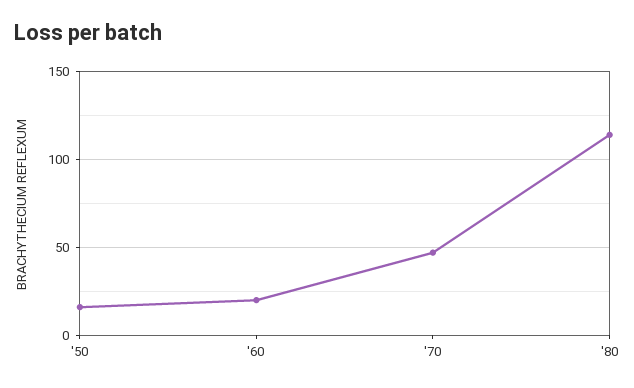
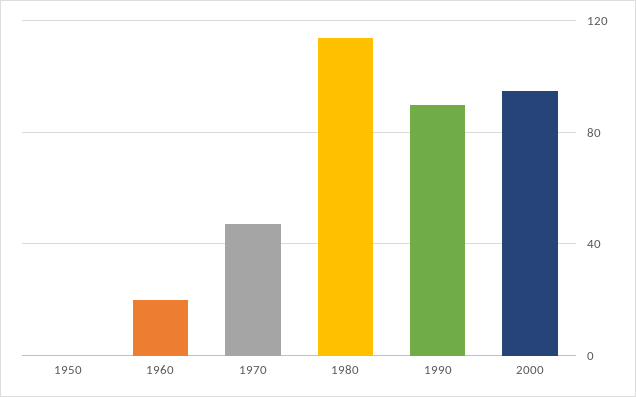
'50: 15 -> 0
1990: none -> 90
2000: none -> 95

